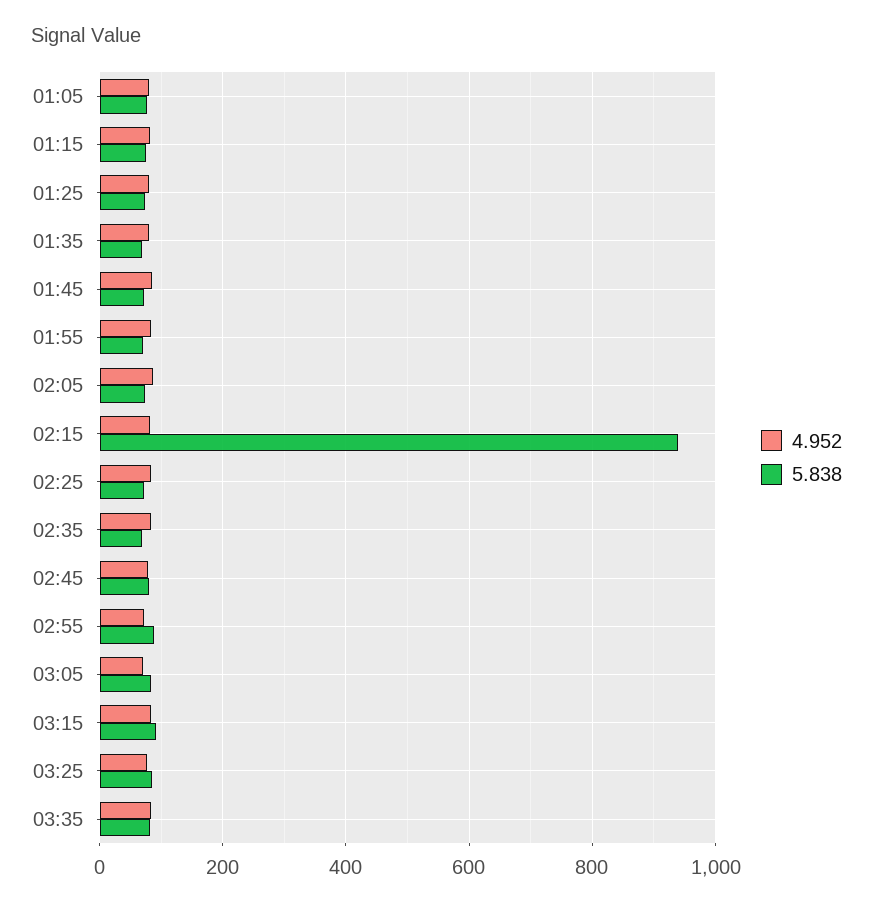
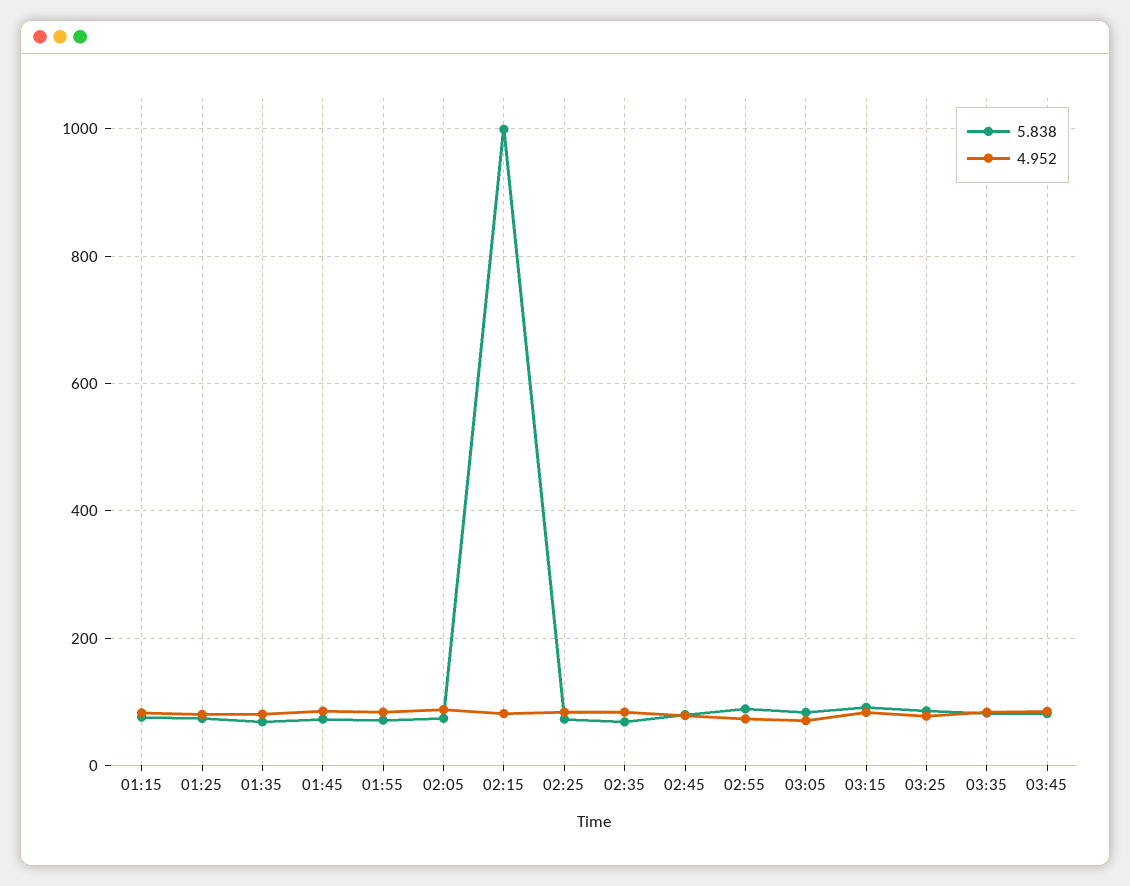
4.952, 01:05: 80 -> none
5.838, 01:05: 80 -> none
5.838, 02:15: 940 -> 1000
5.838, 03:45: none -> 80
4.952, 03:45: none -> 80

